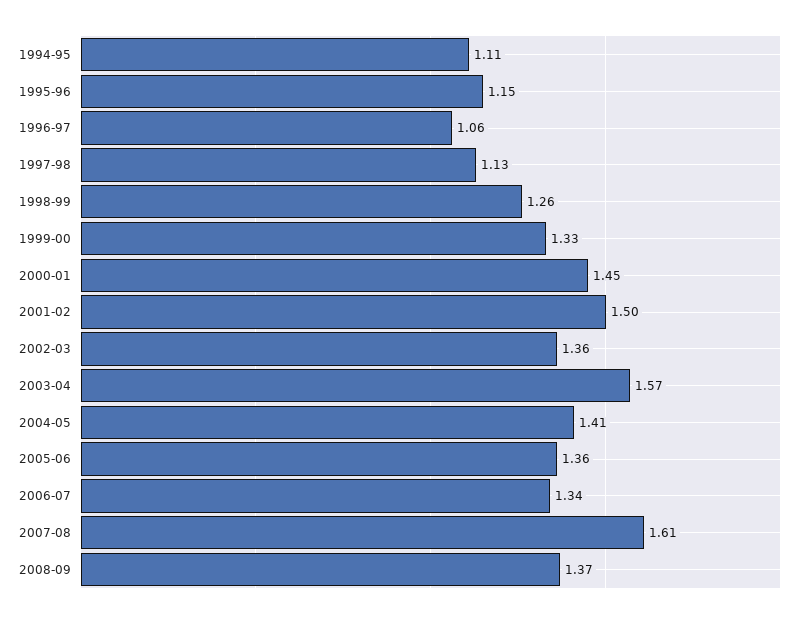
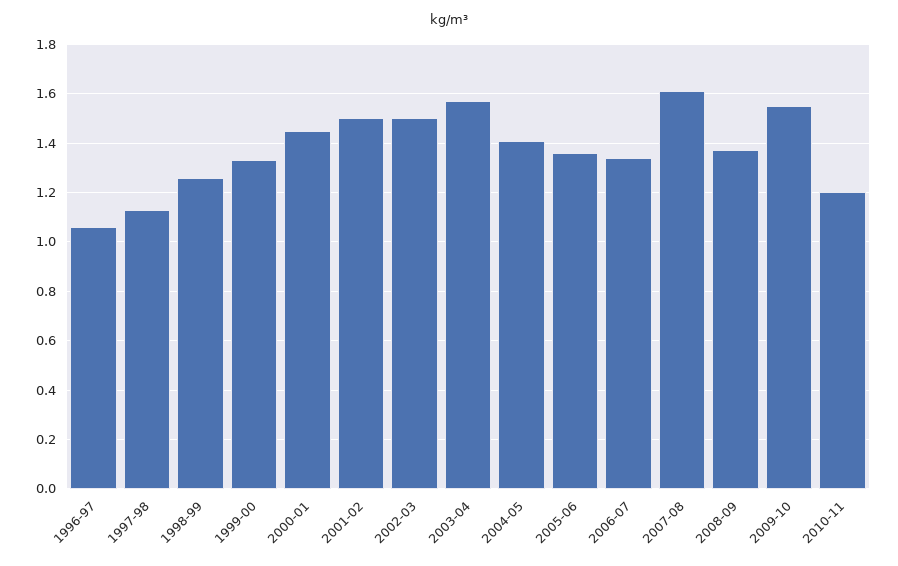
1994-95: 1.11 -> none
1995-96: 1.15 -> none
2002-03: 1.36 -> 1.5
2009-10: none -> 1.55
2010-11: none -> 1.2

